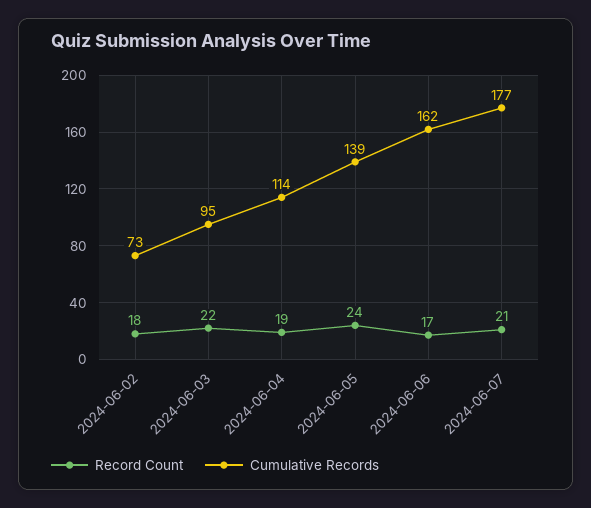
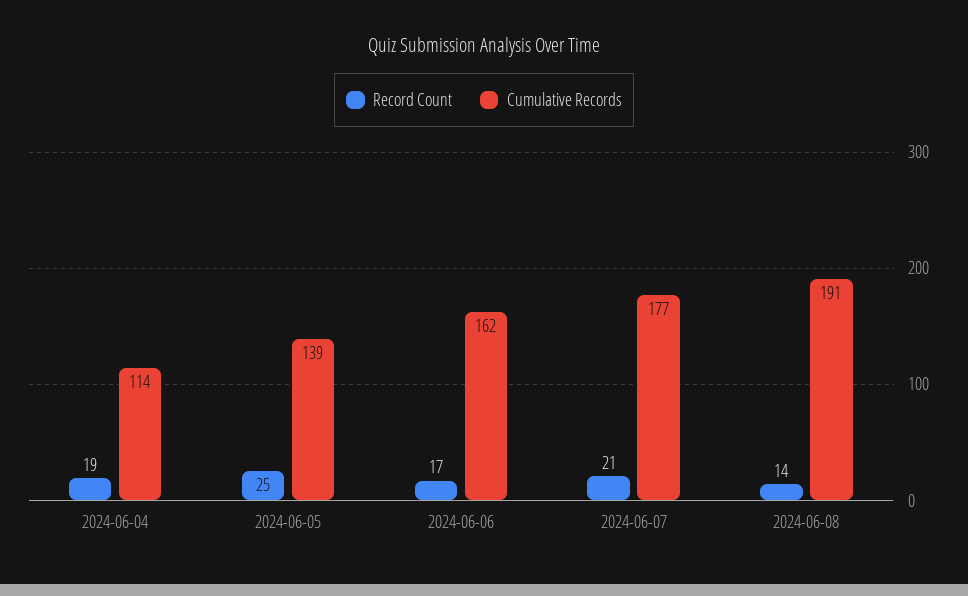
Record Count, 2024-06-02: 18 -> none
Cumulative Records, 2024-06-02: 73 -> none
Record Count, 2024-06-03: 22 -> none
Cumulative Records, 2024-06-03: 95 -> none
Record Count, 2024-06-05: 24 -> 25
Record Count, 2024-06-08: none -> 14
Cumulative Records, 2024-06-08: none -> 191

